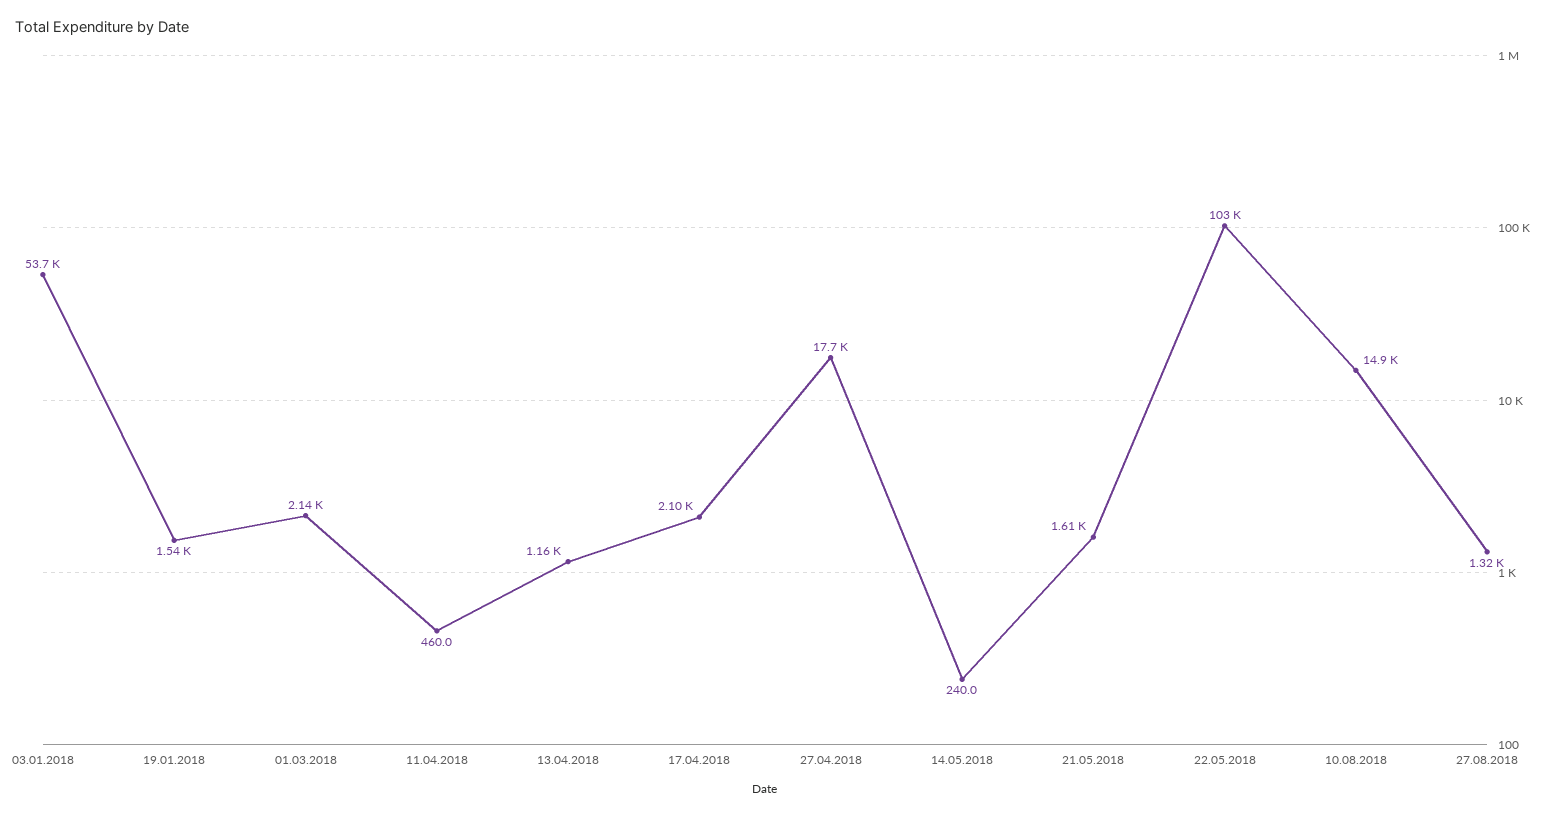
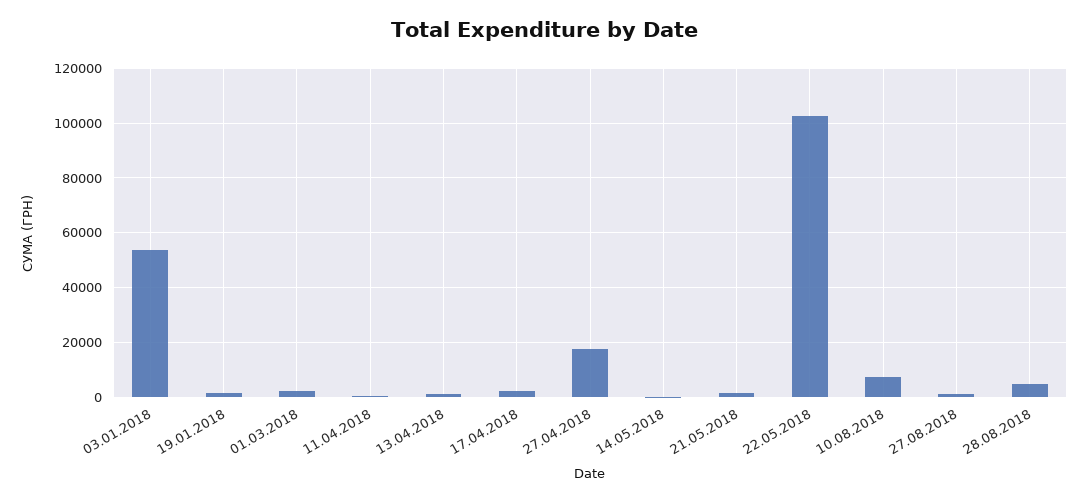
10.08.2018: 14900 -> 7500
28.08.2018: none -> 5000

